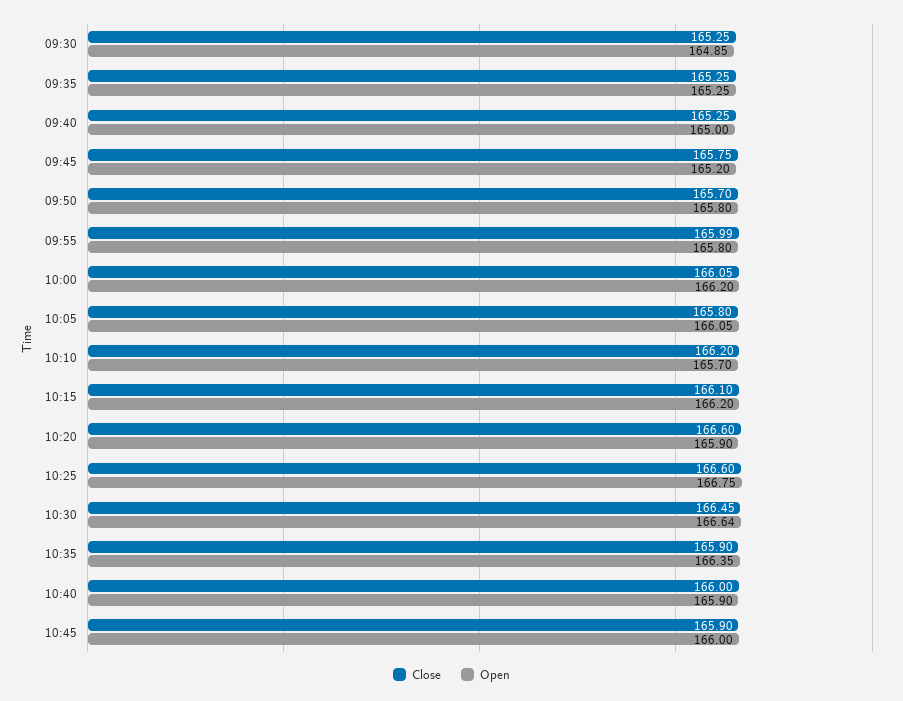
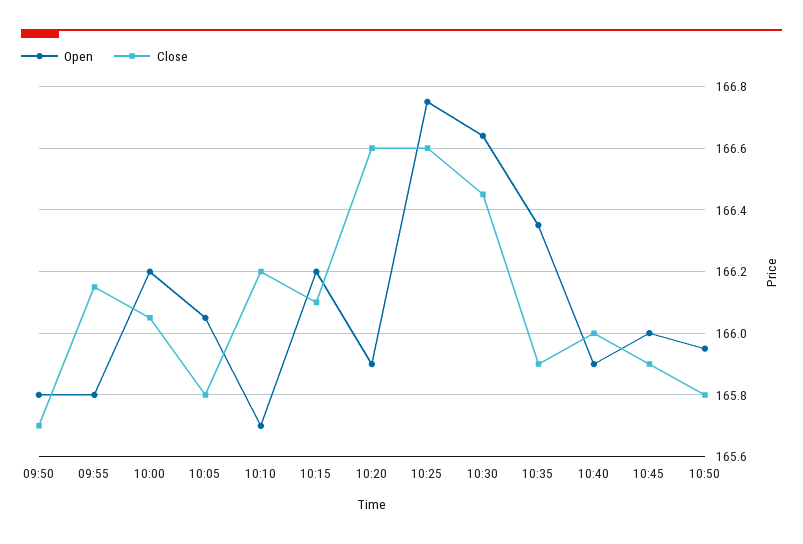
Close, 09:30: 165.25 -> none
Open, 09:30: 164.85 -> none
Close, 09:35: 165.25 -> none
Open, 09:35: 165.25 -> none
Close, 09:40: 165.25 -> none
Open, 09:40: 165 -> none
Close, 09:45: 165.75 -> none
Open, 09:45: 165.2 -> none
Close, 09:55: 165.99 -> 166.15
Open, 10:50: none -> 165.95
Close, 10:50: none -> 165.8

